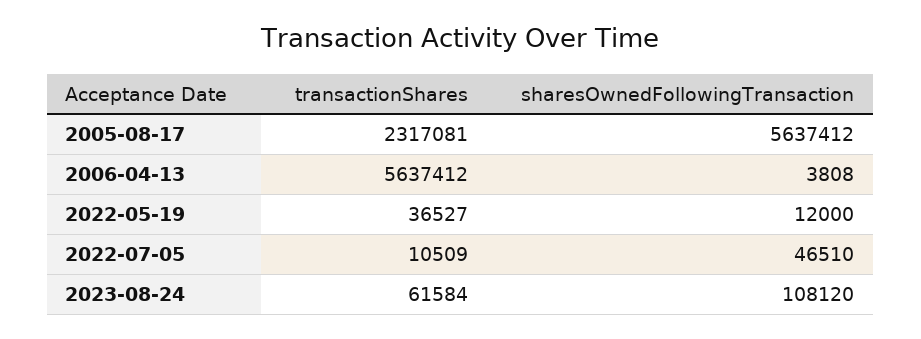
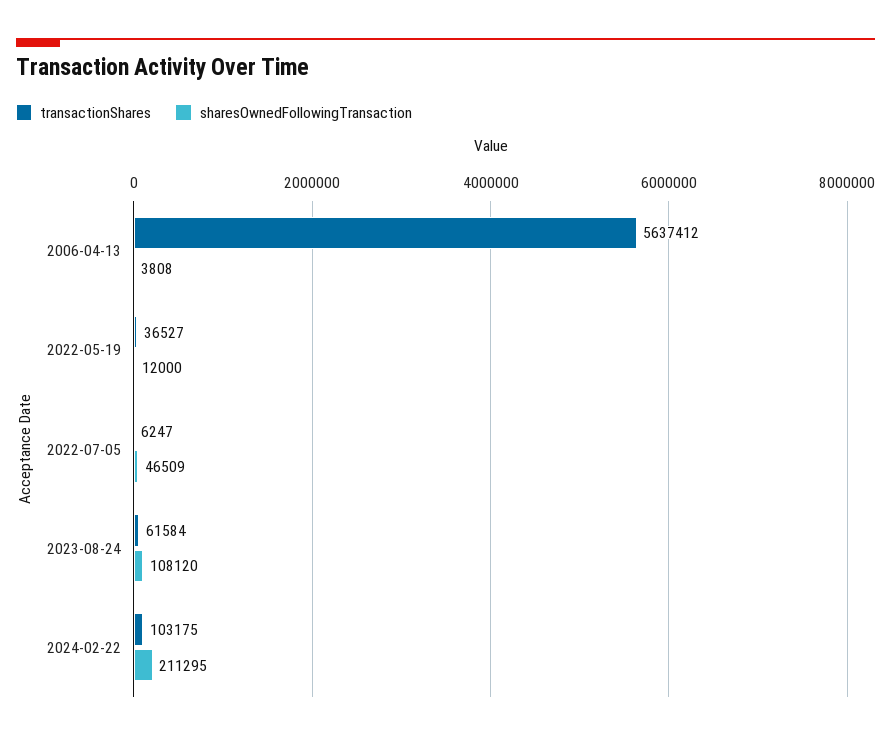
transactionShares, 2005-08-17: 2317081 -> none
sharesOwnedFollowingTransaction, 2005-08-17: 5637412 -> none
transactionShares, 2022-07-05: 10509 -> 6247
sharesOwnedFollowingTransaction, 2022-07-05: 46510 -> 46509
transactionShares, 2024-02-22: none -> 103175
sharesOwnedFollowingTransaction, 2024-02-22: none -> 211295

